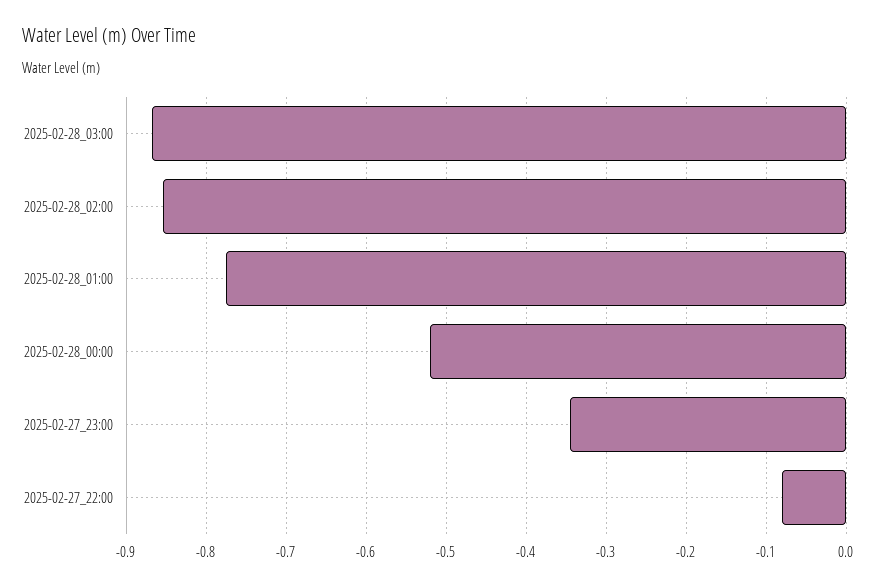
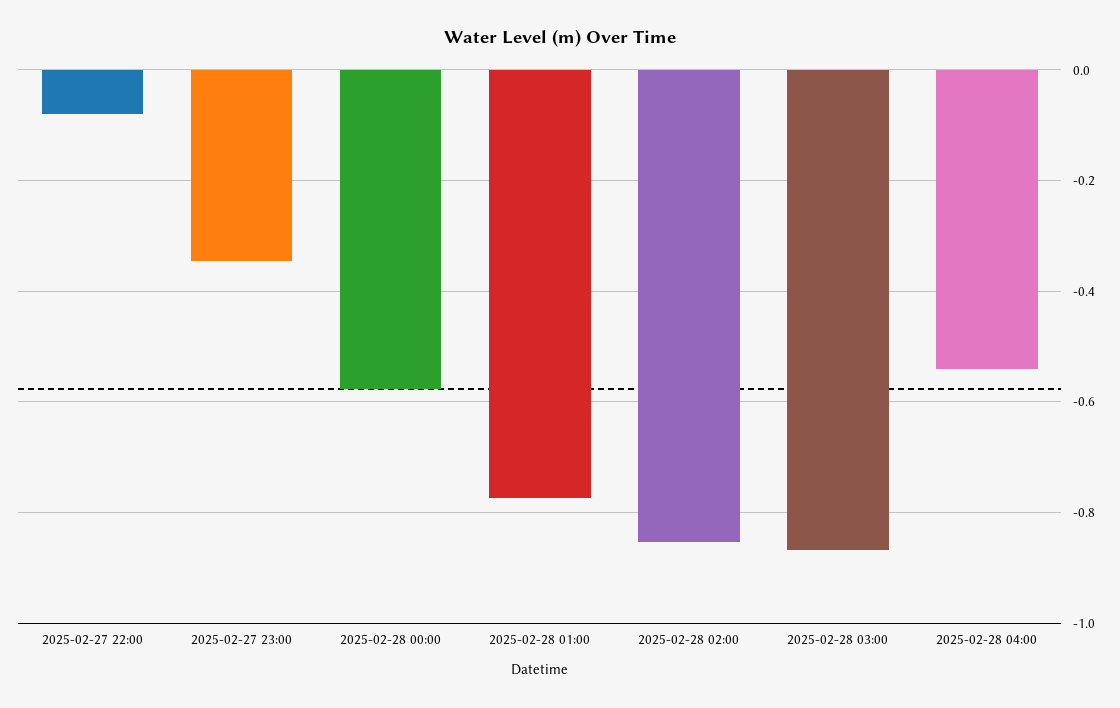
2025-02-28_00:00: -0.52 -> -0.58
2025-02-28 04:00: none -> -0.54

